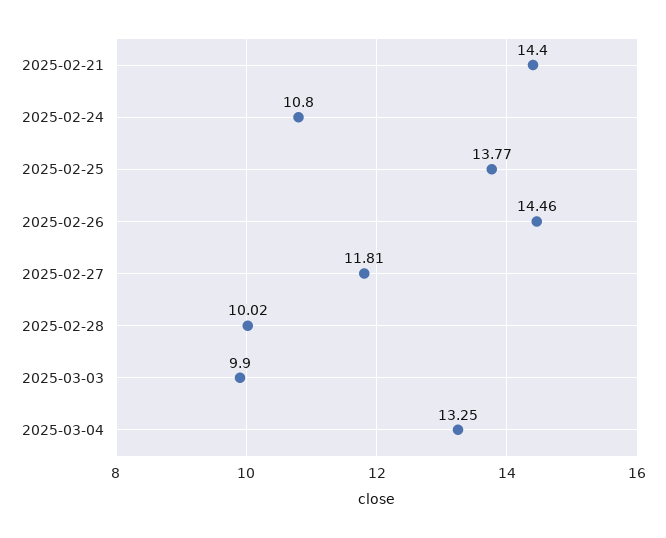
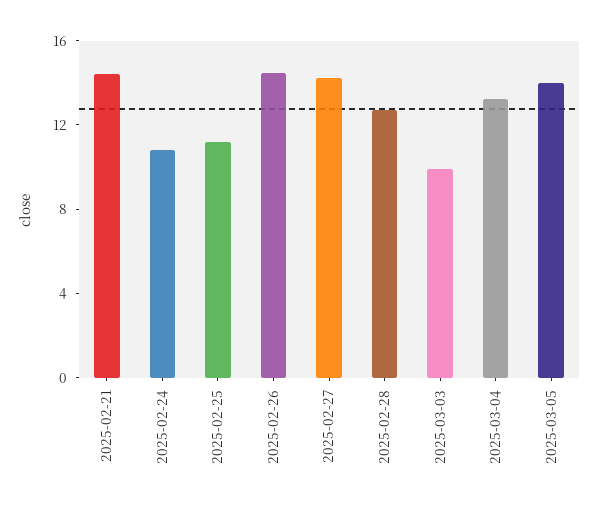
2025-02-25: 13.77 -> 11
2025-02-27: 11.81 -> 14
2025-02-28: 10.02 -> 13
2025-03-05: none -> 14

